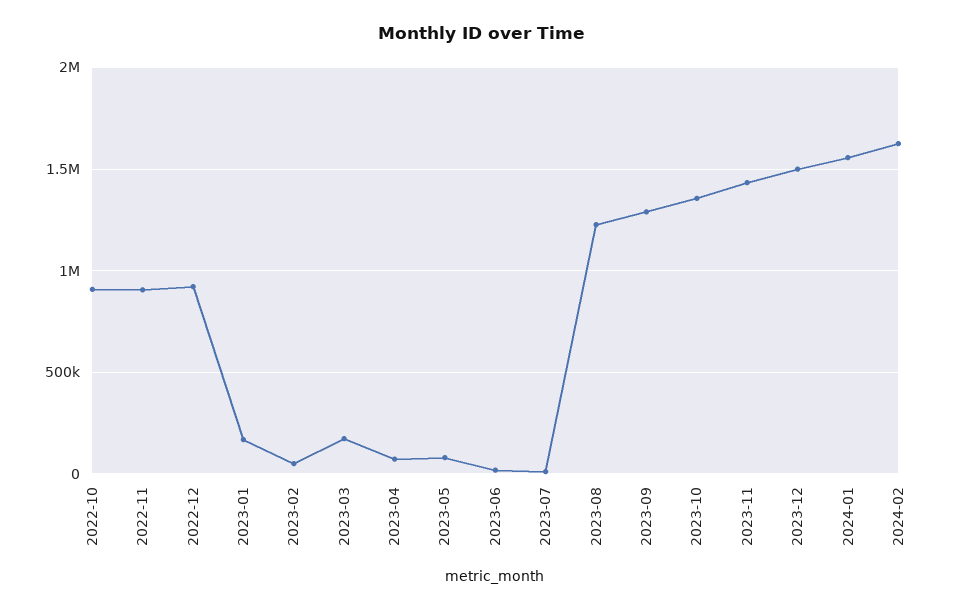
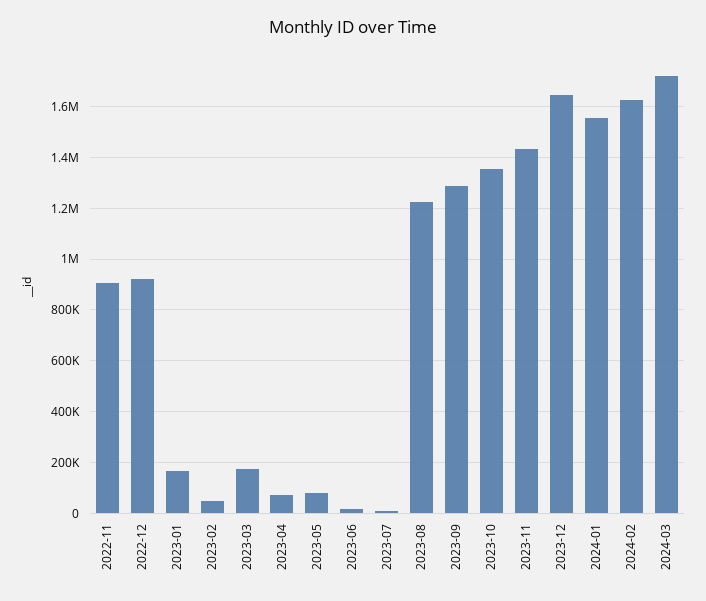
2022-10: 900000 -> none
2023-12: 1500000 -> 1650000
2024-03: none -> 1725000

